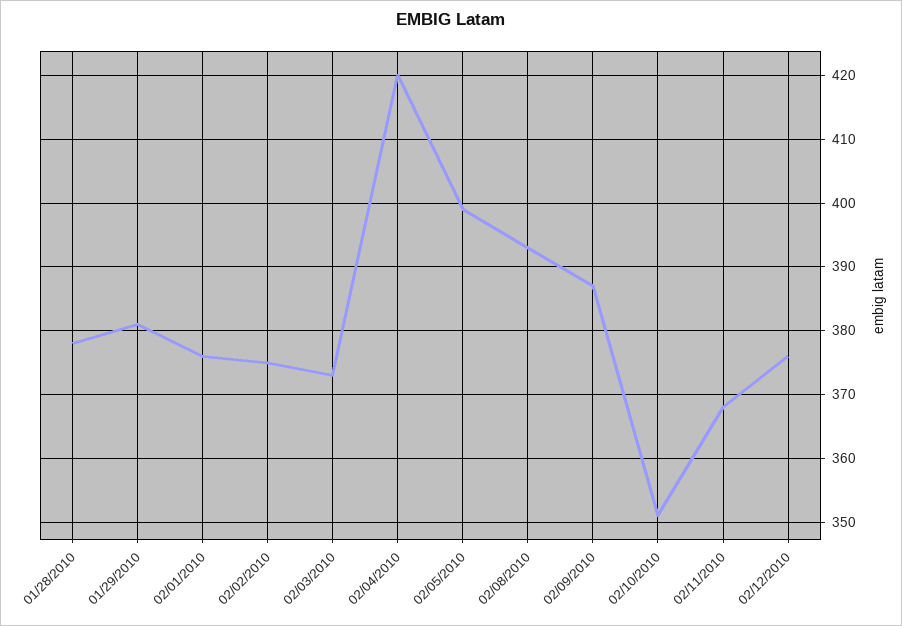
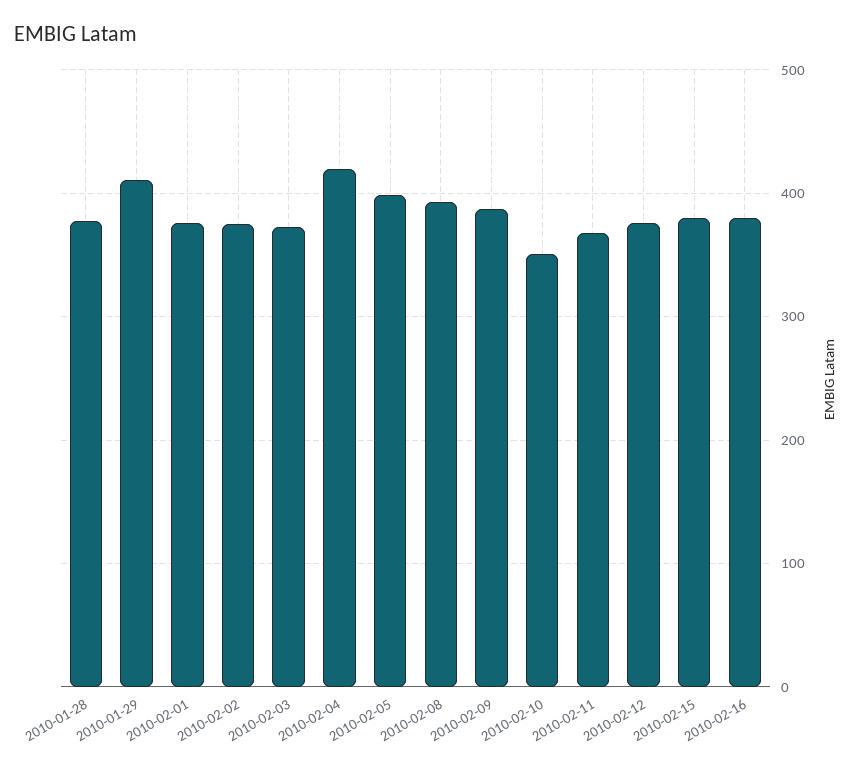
01/29/2010: 381 -> 410
2010-02-15: none -> 380
2010-02-16: none -> 380

